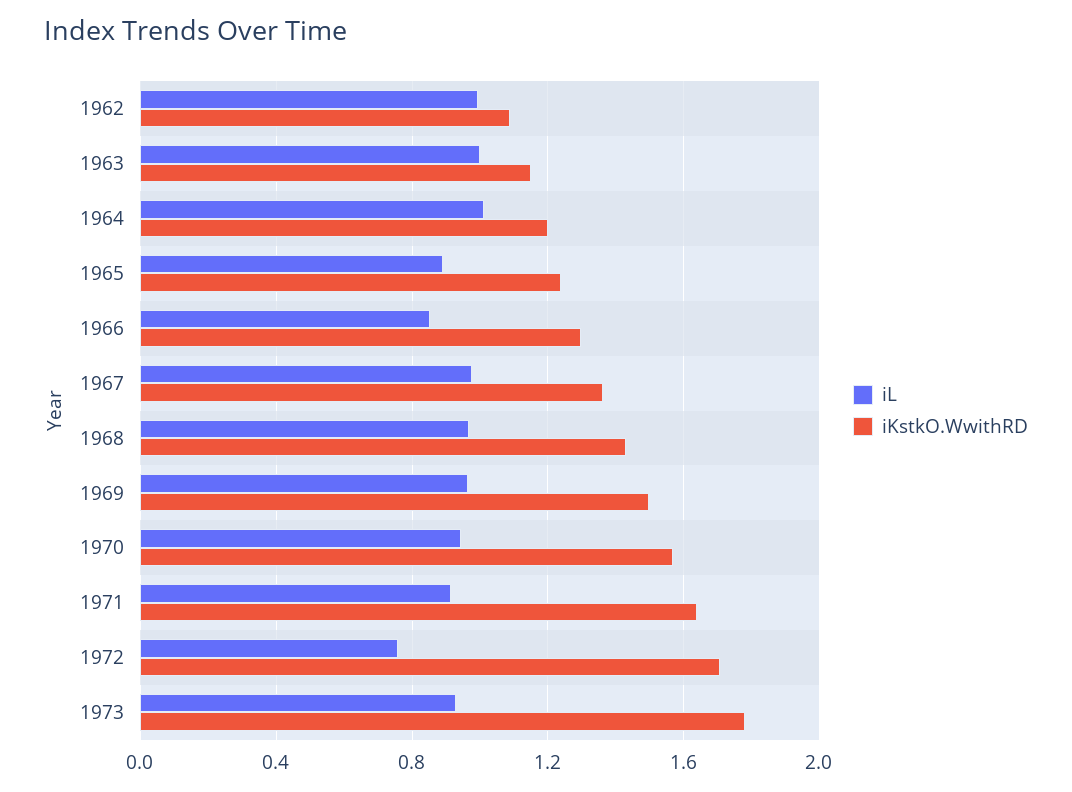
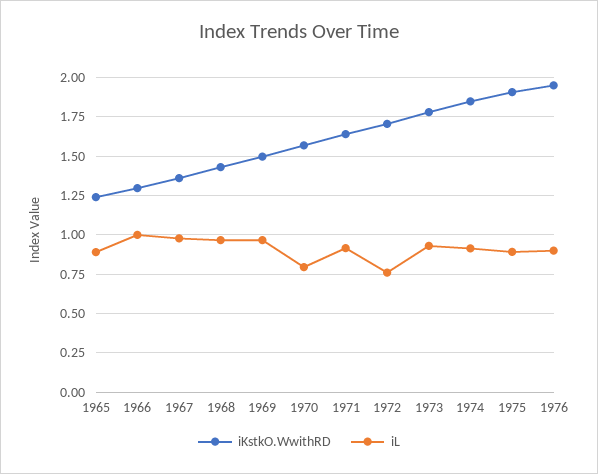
iL, 1962: 1 -> none
iKstkO.WwithRD, 1962: 1.1 -> none
iL, 1963: 1 -> none
iKstkO.WwithRD, 1963: 1.15 -> none
iL, 1964: 1 -> none
iKstkO.WwithRD, 1964: 1.2 -> none
iL, 1966: 0.85 -> 1
iL, 1970: 0.95 -> 0.8
iKstkO.WwithRD, 1974: none -> 1.85
iL, 1974: none -> 0.9
iKstkO.WwithRD, 1975: none -> 1.9
iL, 1975: none -> 0.9
iKstkO.WwithRD, 1976: none -> 1.95
iL, 1976: none -> 0.9

